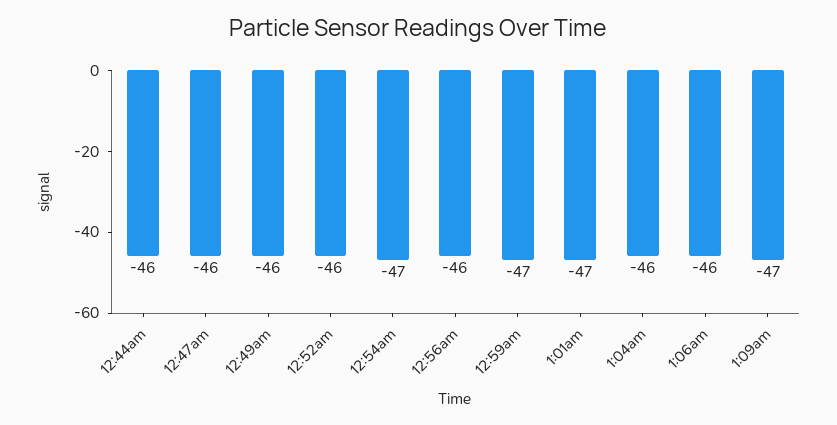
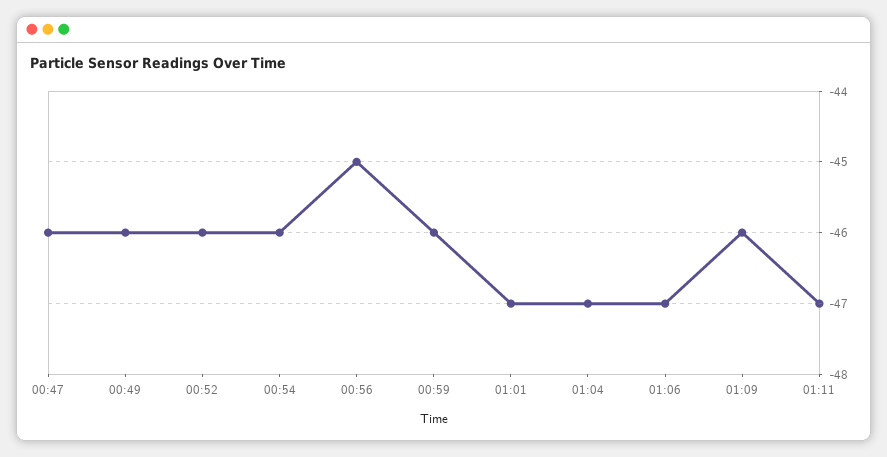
12:44am: -46 -> none
12:54am: -47 -> -46
12:56am: -46 -> -45
12:59am: -47 -> -46
1:04am: -46 -> -47
1:06am: -46 -> -47
1:09am: -47 -> -46
01:11: none -> -47

